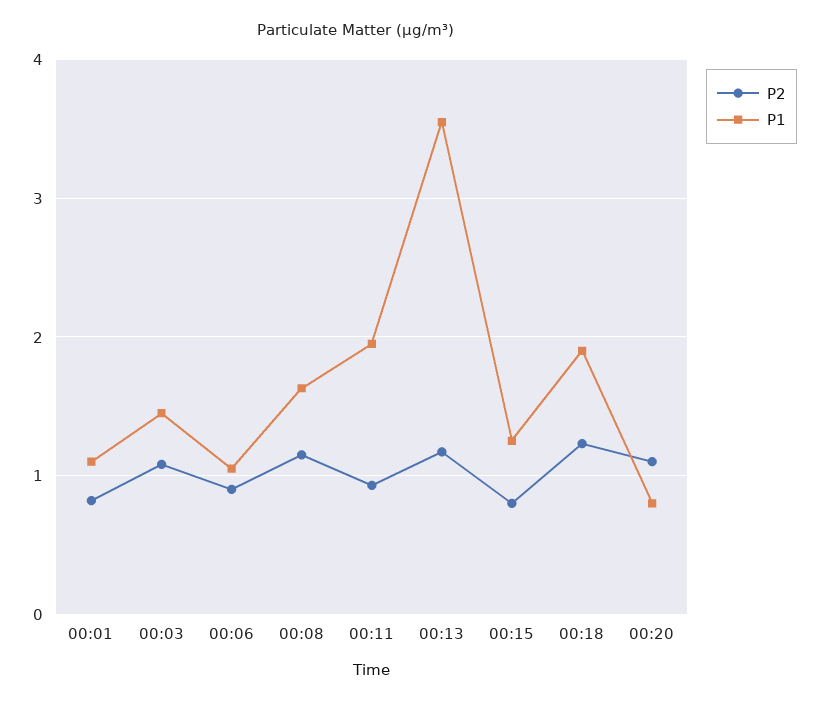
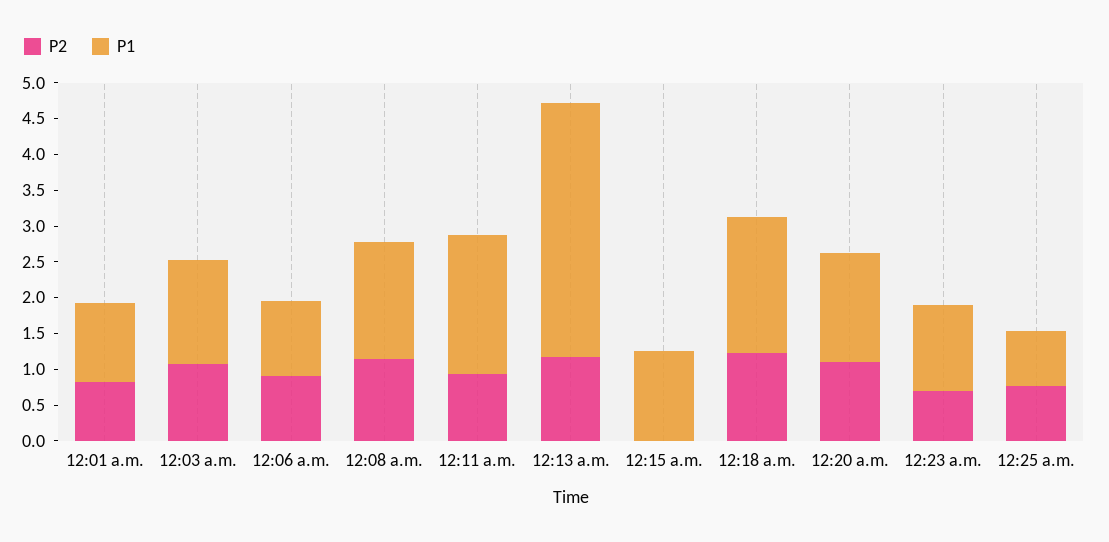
P2, 00:15: 0.8 -> 0
P1, 00:20: 0.8 -> 1.5
P2, 12:23 a.m.: none -> 0.75
P1, 12:23 a.m.: none -> 1.25
P2, 12:25 a.m.: none -> 0.75
P1, 12:25 a.m.: none -> 0.75

